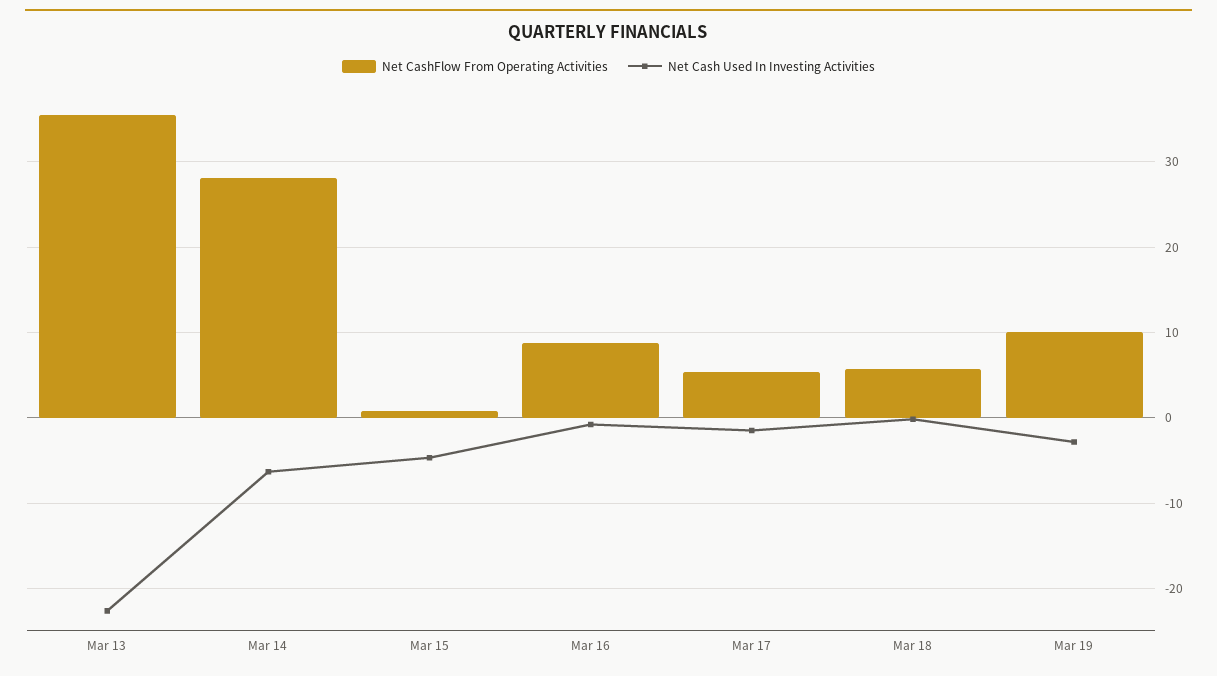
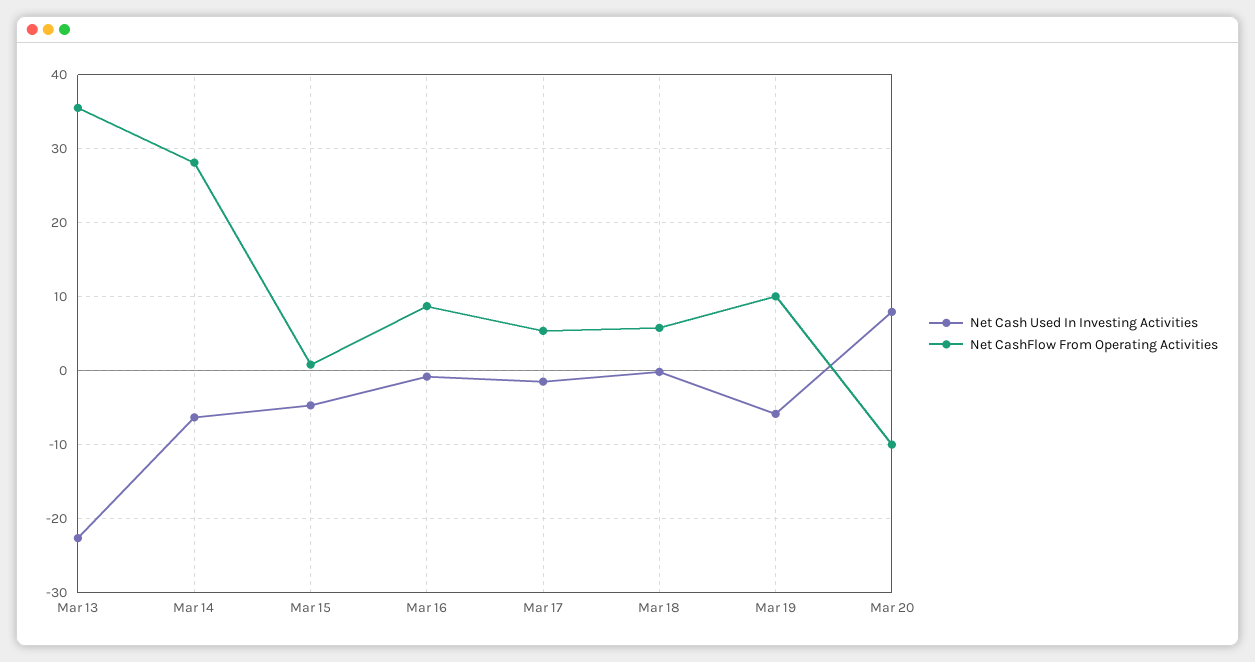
Net Cash Used In Investing Activities, Mar 19: -3 -> -6
Net Cash Used In Investing Activities, Mar 20: none -> 8
Net CashFlow From Operating Activities, Mar 20: none -> -10

